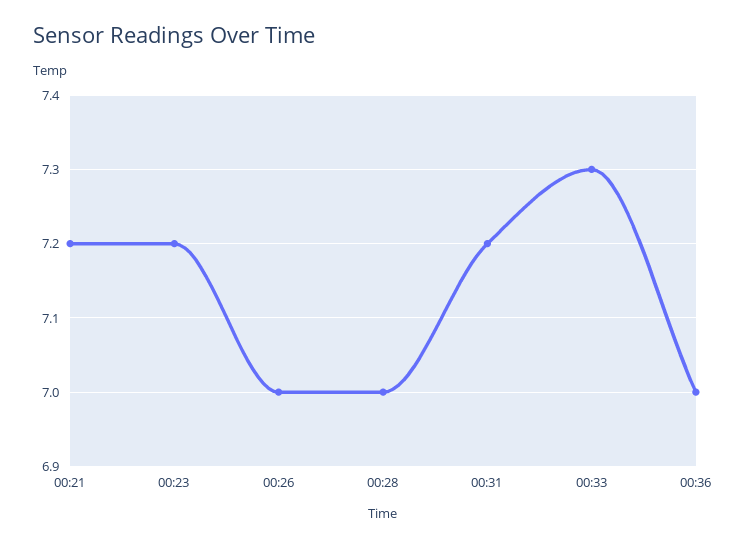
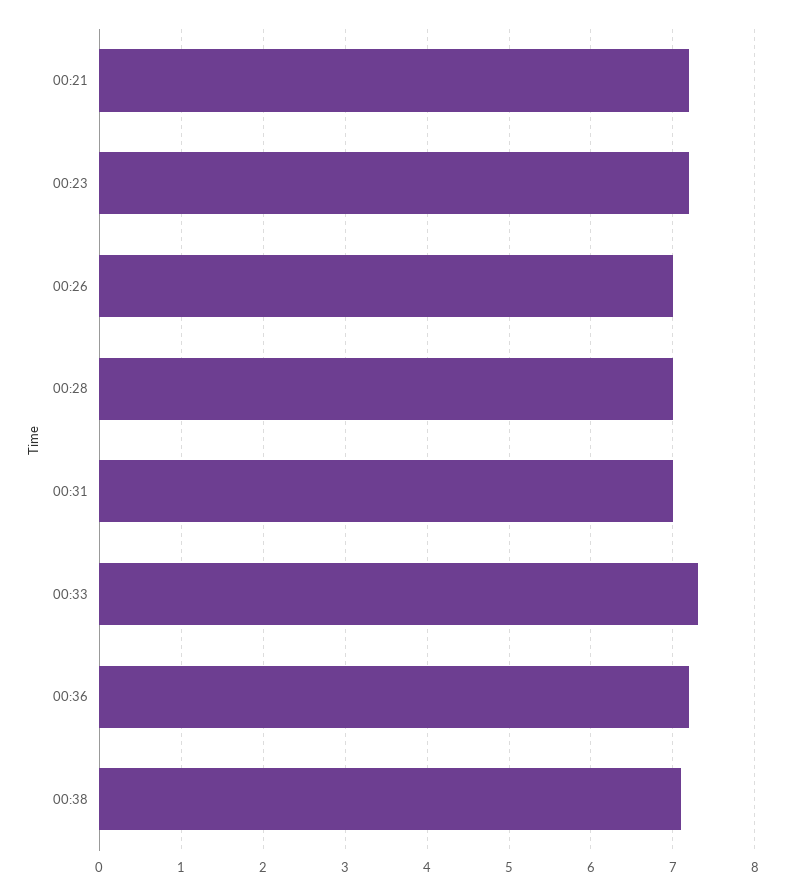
00:31: 7.2 -> 7
00:36: 7 -> 7.2
00:38: none -> 7.1

